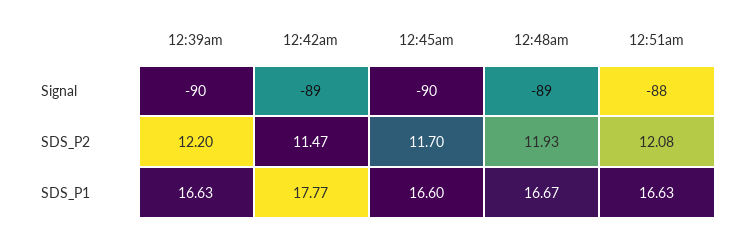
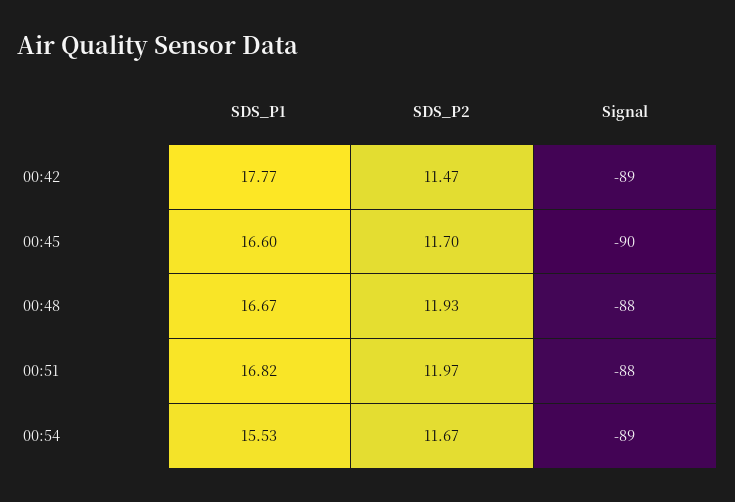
12:39am, Signal: -90 -> none
12:48am, Signal: -89 -> -88
12:39am, SDS_P2: 12.2 -> none
12:51am, SDS_P2: 12.08 -> 11.97
12:39am, SDS_P1: 16.63 -> none
12:51am, SDS_P1: 16.63 -> 16.82
00:54, SDS_P1: none -> 15.53
00:54, SDS_P2: none -> 11.67
00:54, Signal: none -> -89

